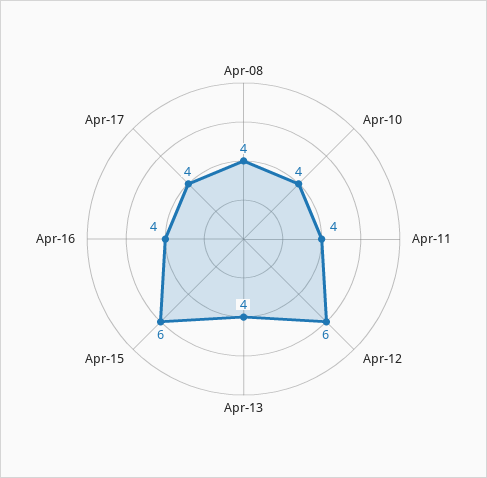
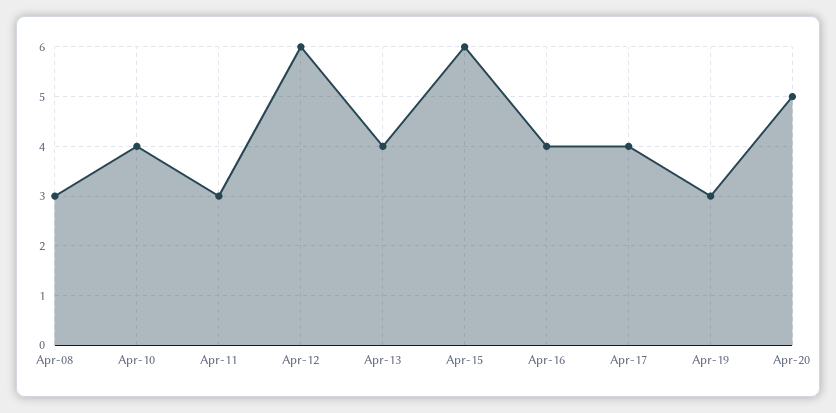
Apr-08: 4 -> 3
Apr-11: 4 -> 3
Apr-19: none -> 3
Apr-20: none -> 5

